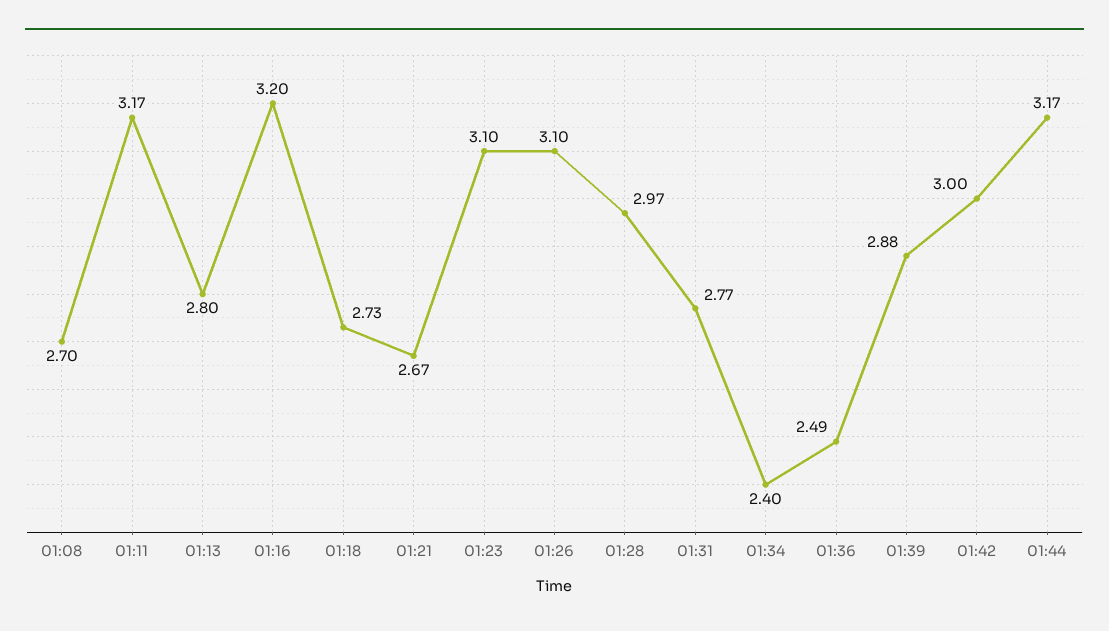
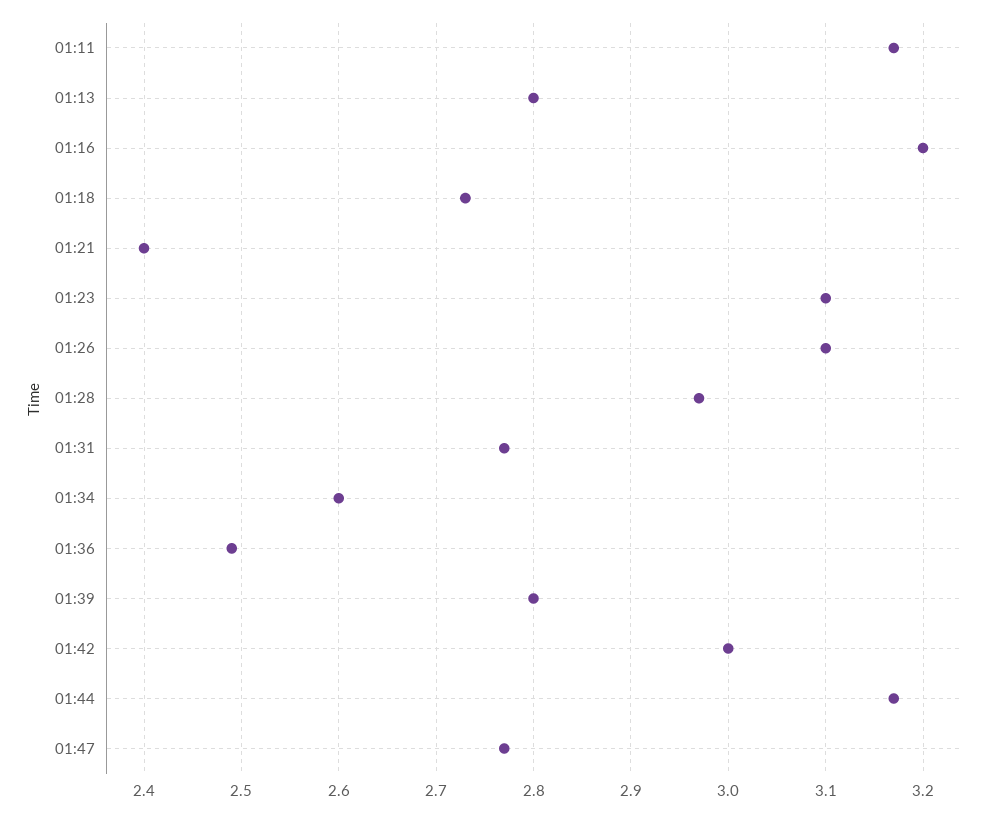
01:08: 2.7 -> none
01:21: 2.67 -> 2.4
01:34: 2.4 -> 2.6
01:39: 2.88 -> 2.8
01:47: none -> 2.77

